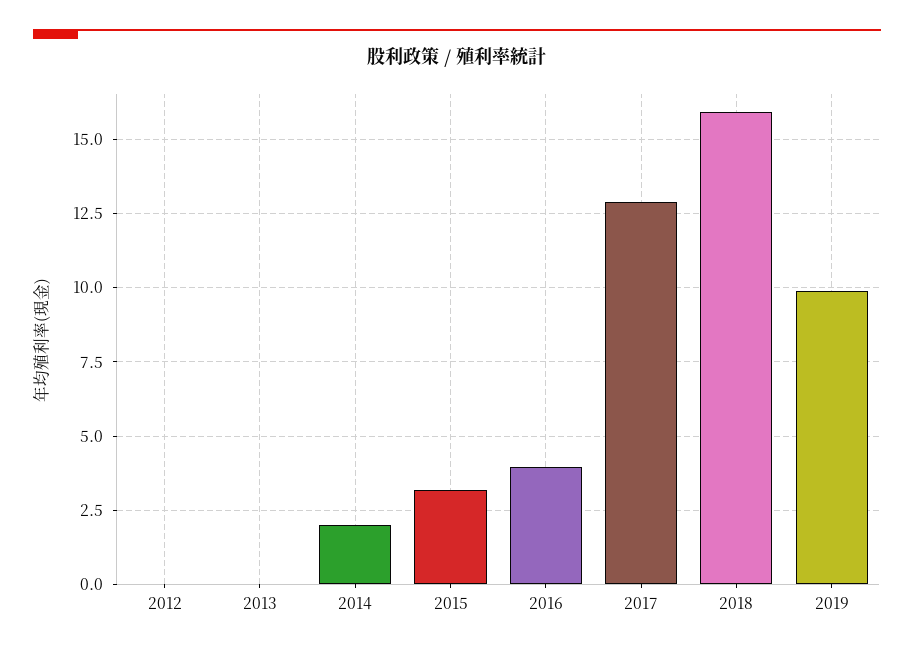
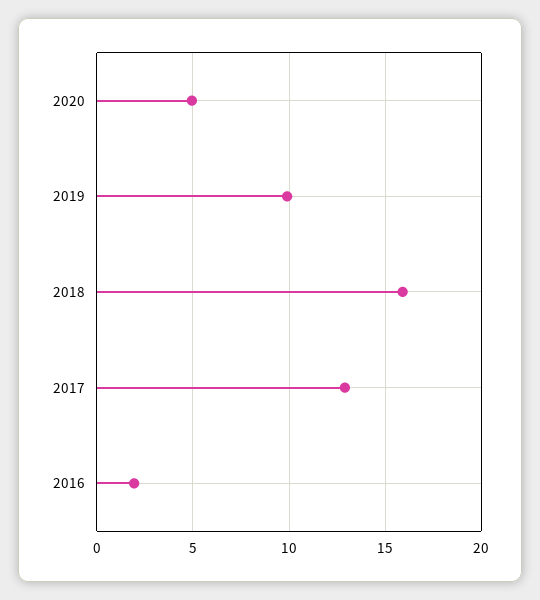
2012: 0 -> none
2013: 0 -> none
2014: 2 -> none
2015: 3.25 -> none
2016: 4 -> 2
2020: none -> 5

